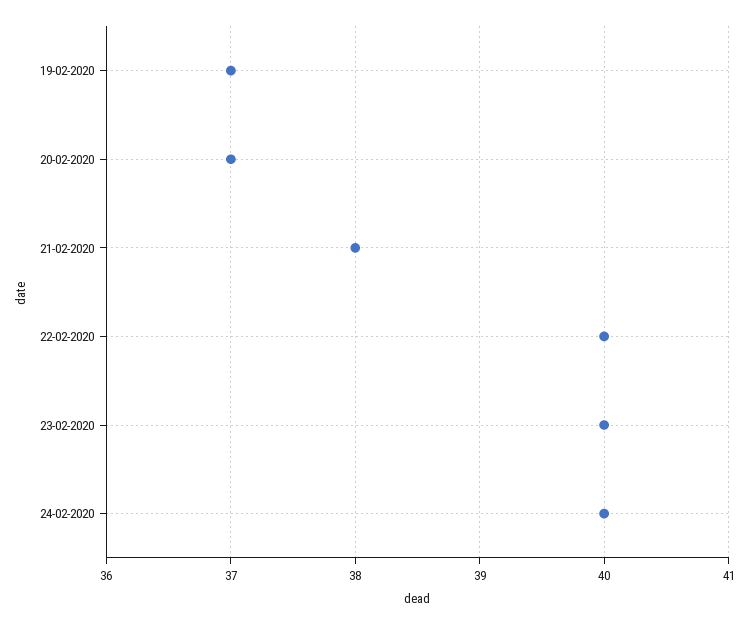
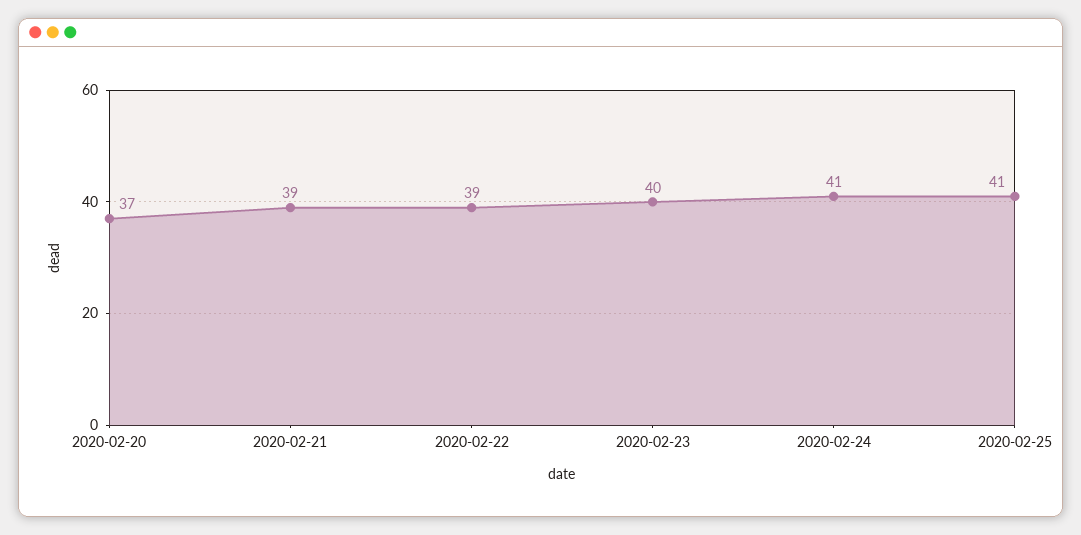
19-02-2020: 37 -> none
21-02-2020: 38 -> 39
22-02-2020: 40 -> 39
24-02-2020: 40 -> 41
2020-02-25: none -> 41

